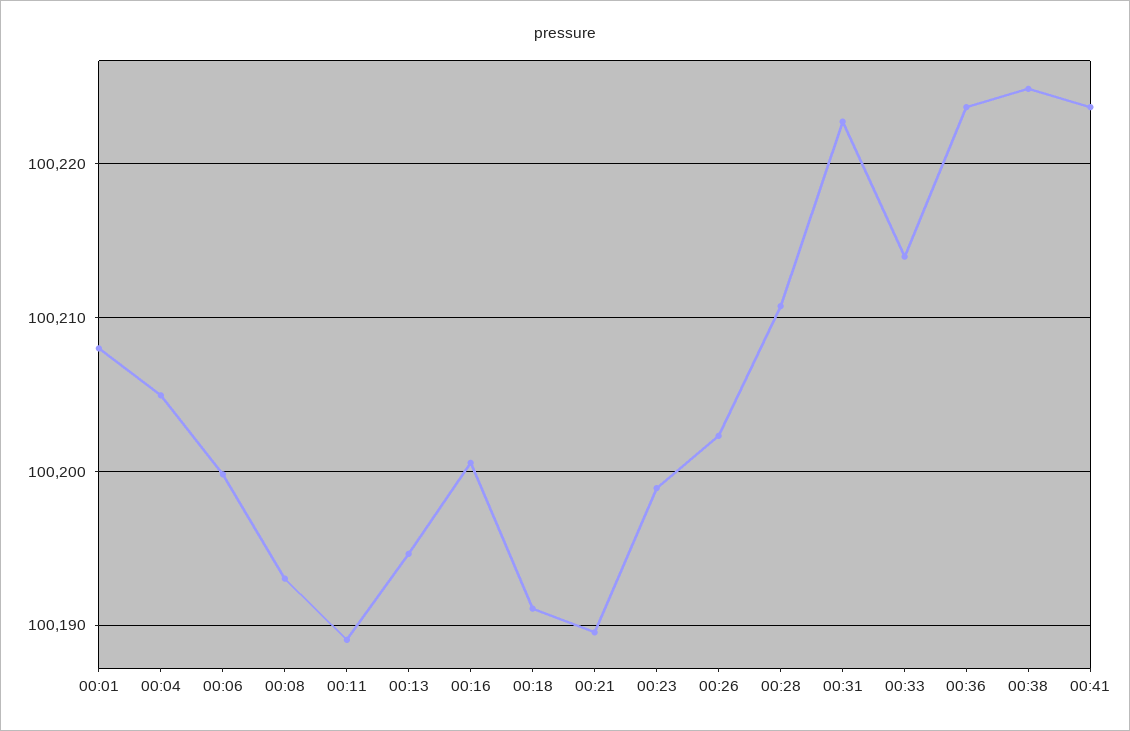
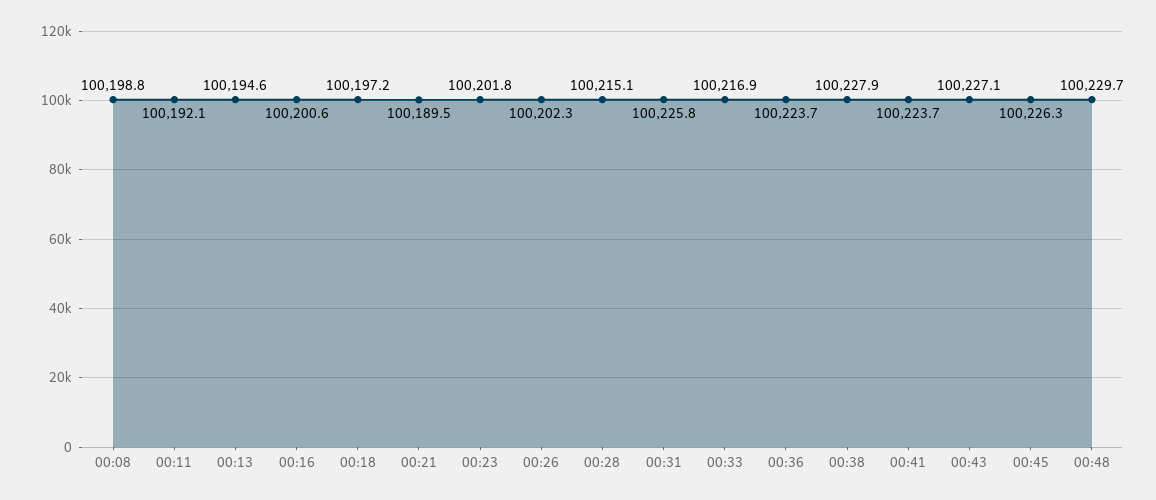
00:01: 100208 -> none
00:04: 100205 -> none
00:06: 100200 -> none
00:08: 100193 -> 100198.8
00:11: 100189 -> 100192.1
00:18: 100191 -> 100197.2
00:23: 100199 -> 100201.8
00:28: 100211 -> 100215.1
00:31: 100223 -> 100225.8
00:33: 100214 -> 100216.9
00:38: 100225 -> 100227.9
00:43: none -> 100227.1
00:45: none -> 100226.3
00:48: none -> 100229.7

